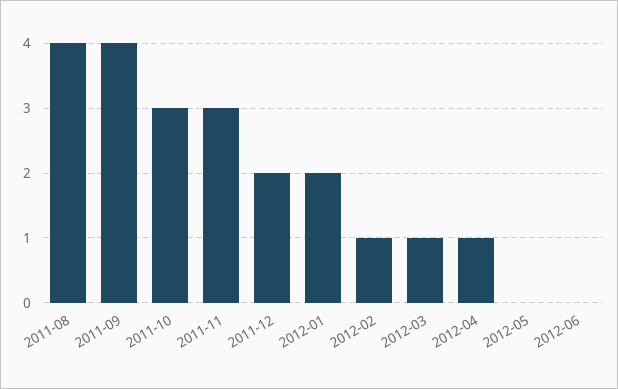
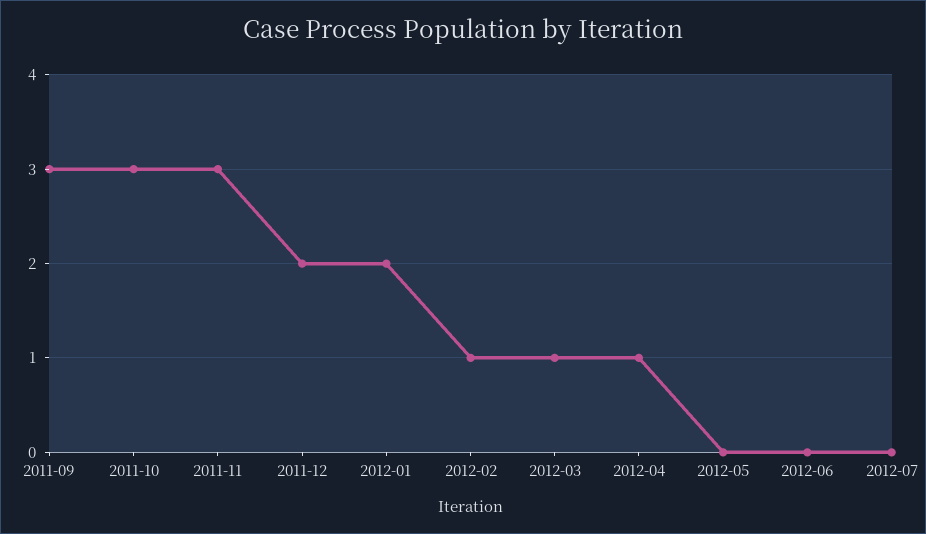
2011-08: 4 -> none
2011-09: 4 -> 3
2012-07: none -> 0

